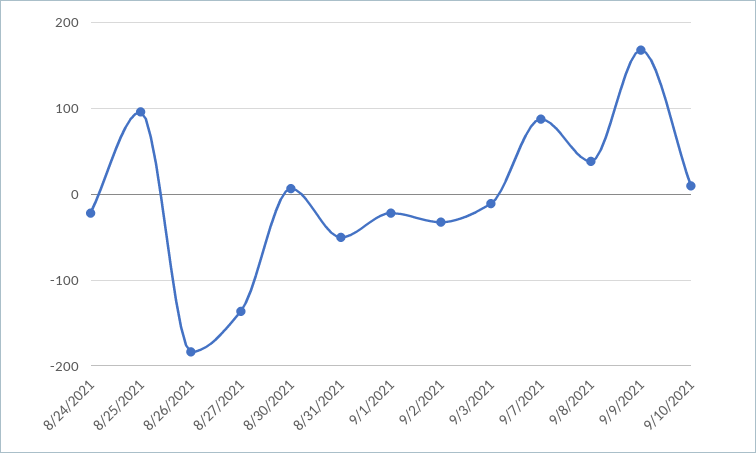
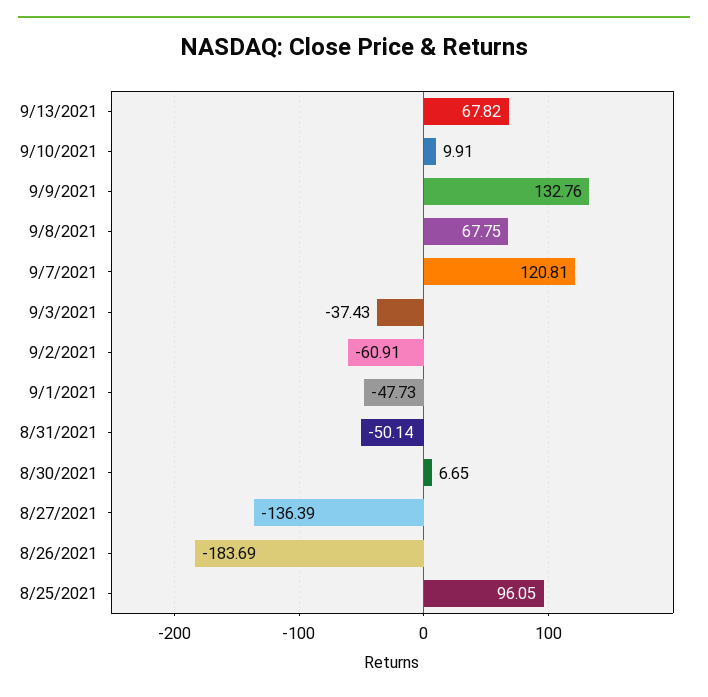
8/24/2021: -20 -> none
9/1/2021: -20 -> -47.73
9/2/2021: -30 -> -60.91
9/3/2021: -10 -> -37.43
9/7/2021: 90 -> 120.81
9/8/2021: 40 -> 67.75
9/9/2021: 170 -> 132.76
9/13/2021: none -> 67.82

